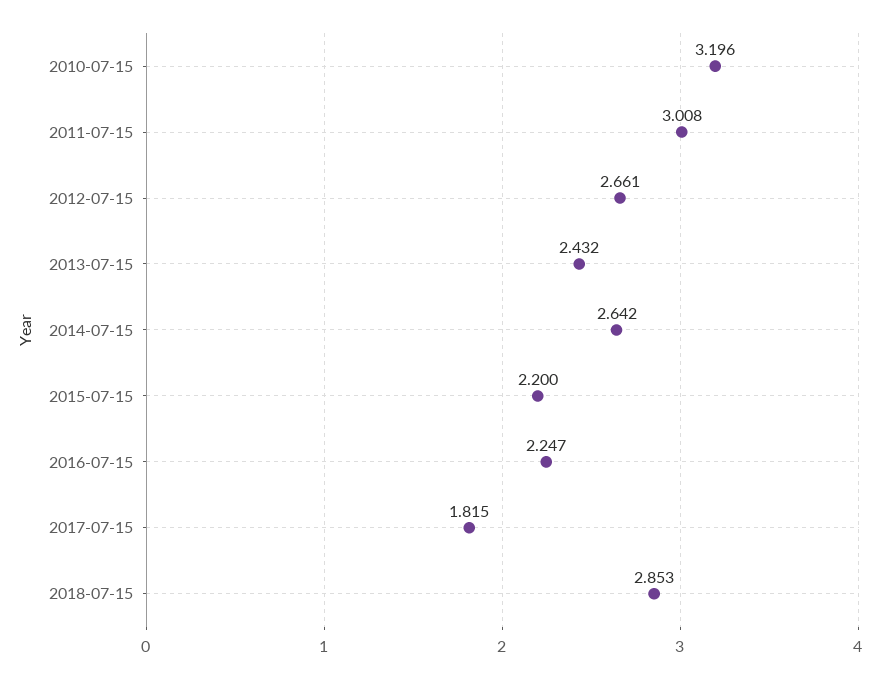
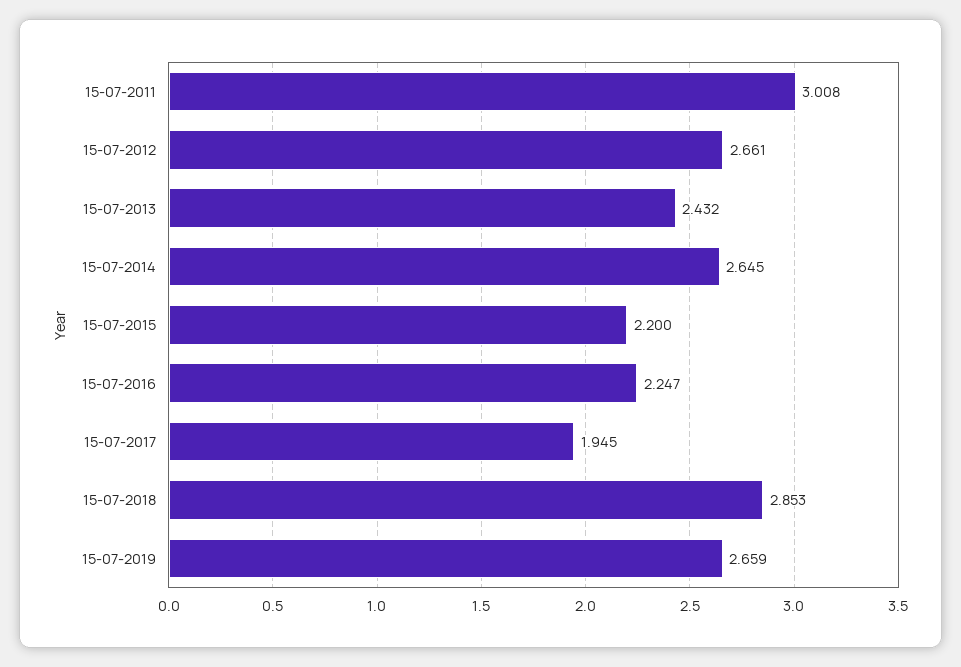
2010-07-15: 3.196 -> none
2014-07-15: 2.642 -> 2.645
2017-07-15: 1.815 -> 1.945
15-07-2019: none -> 2.659

